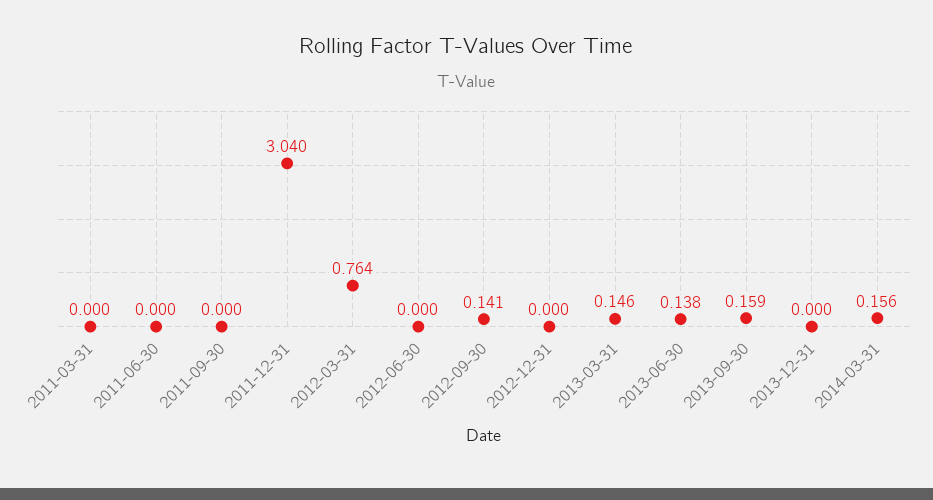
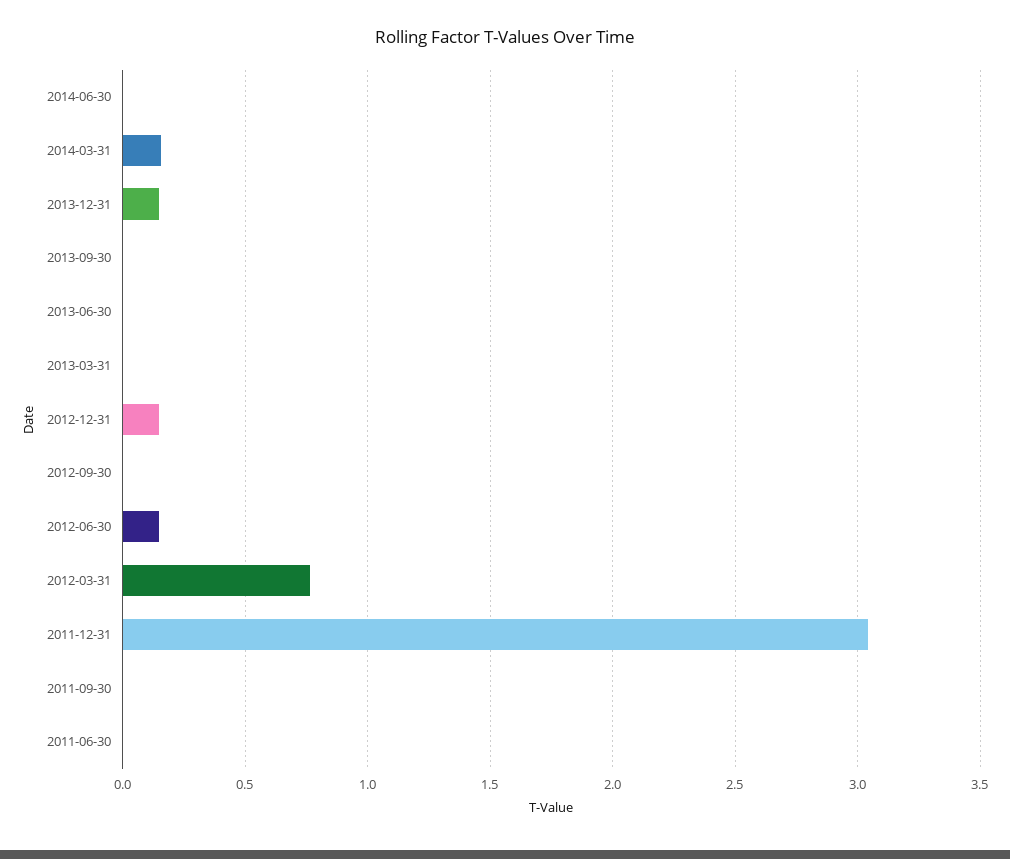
2011-03-31: 0 -> none
2012-06-30: 0 -> 0.15
2012-09-30: 0.141 -> 0
2012-12-31: 0 -> 0.15
2013-03-31: 0.146 -> 0
2013-06-30: 0.138 -> 0
2013-09-30: 0.159 -> 0
2013-12-31: 0 -> 0.15
2014-06-30: none -> 0

